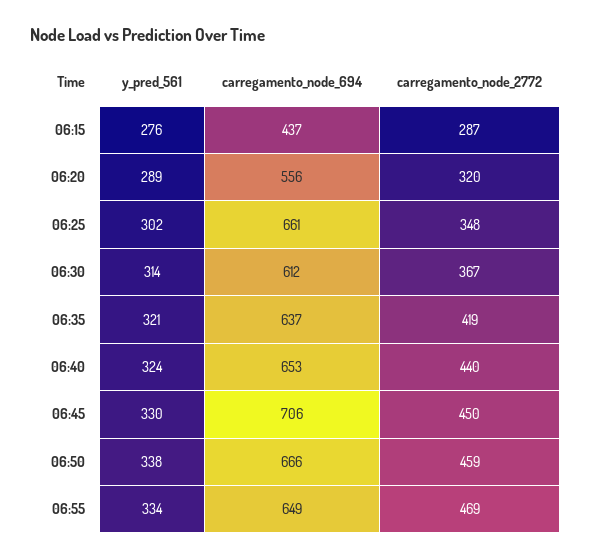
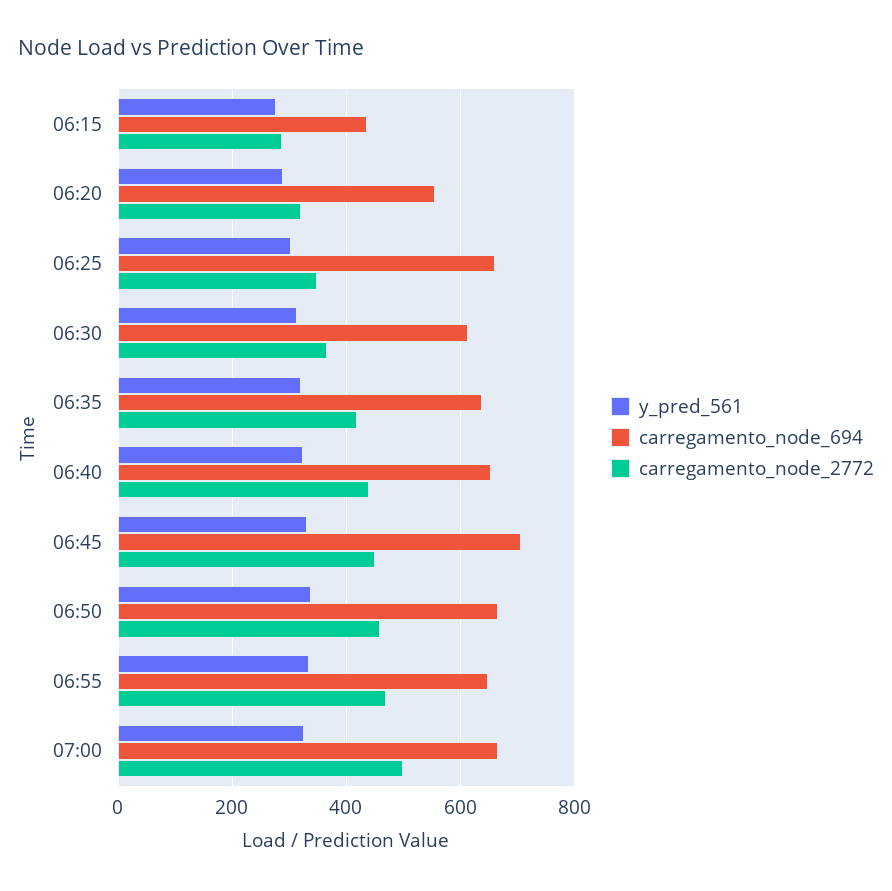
y_pred_561, 07:00: none -> 320
carregamento_node_694, 07:00: none -> 660
carregamento_node_2772, 07:00: none -> 500

